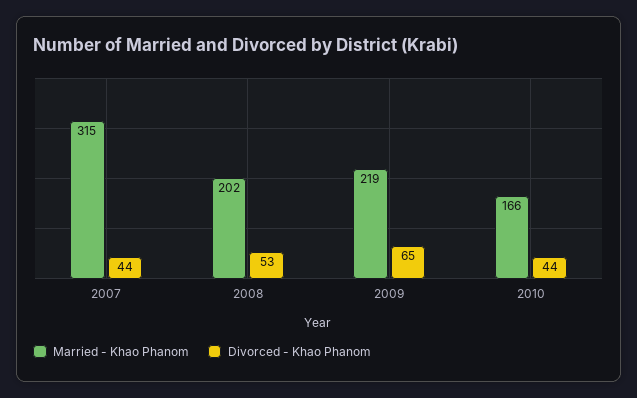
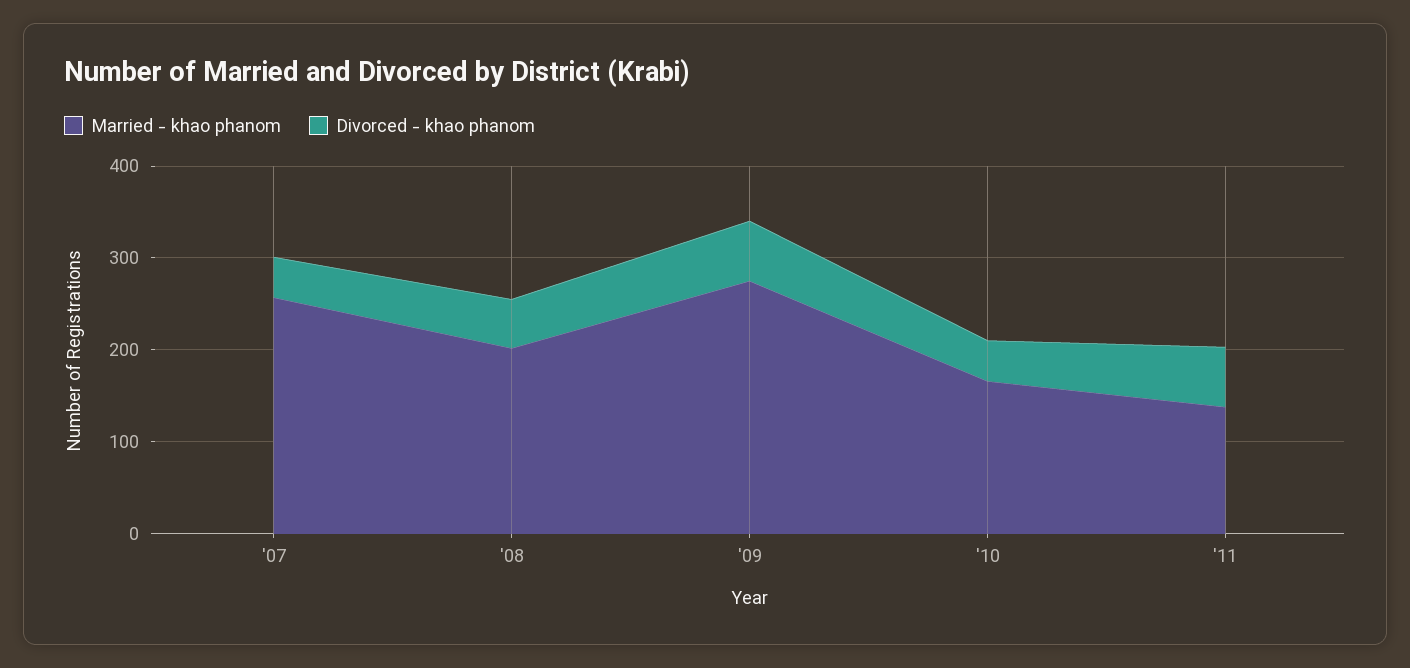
Married - Khao Phanom, 2007: 315 -> 260
Married - Khao Phanom, 2009: 219 -> 280
Married - Khao Phanom, '11: none -> 140
Divorced - Khao Phanom, '11: none -> 60

